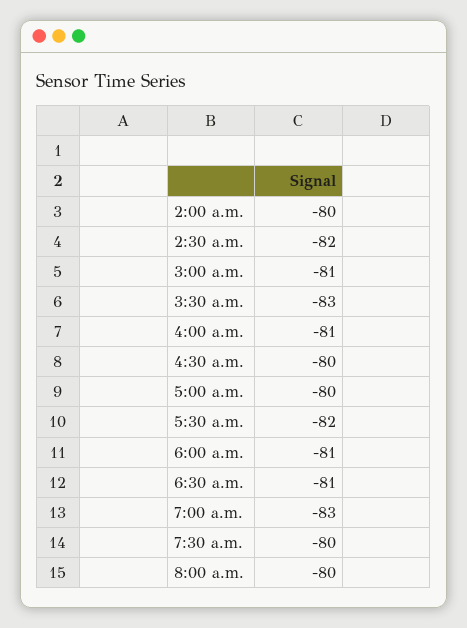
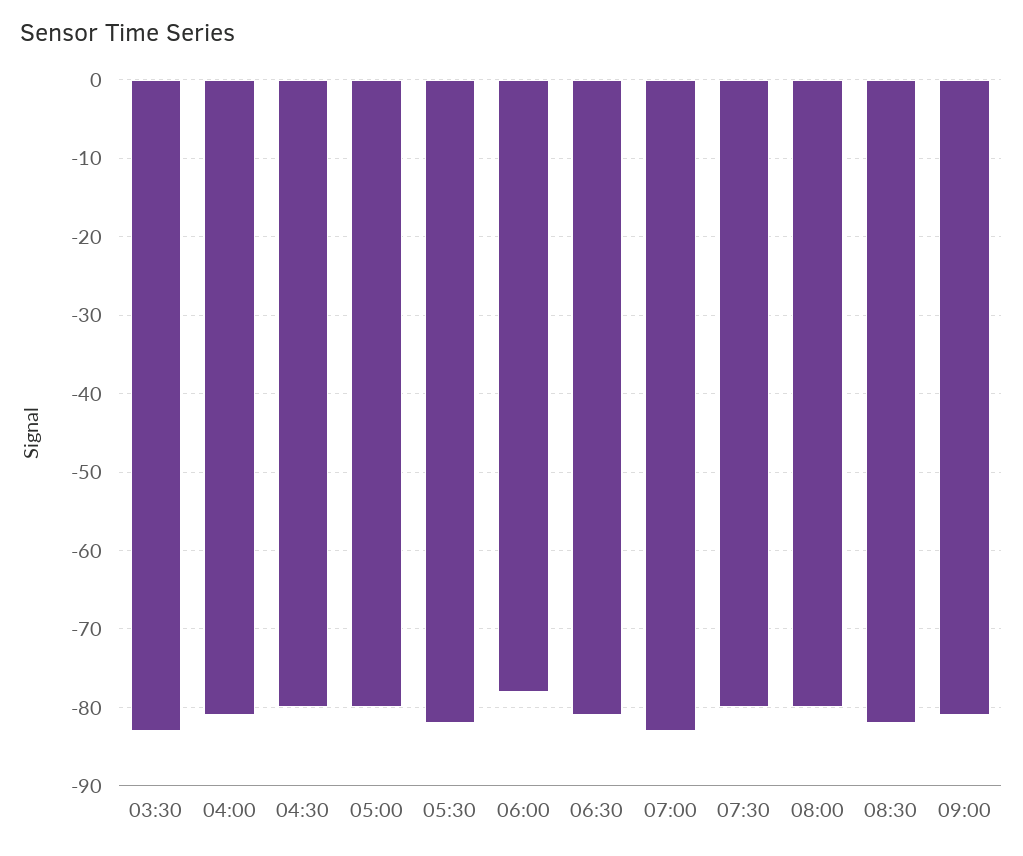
2:00 a.m.: -80 -> none
2:30 a.m.: -82 -> none
3:00 a.m.: -81 -> none
6:00 a.m.: -81 -> -78
08:30: none -> -82
09:00: none -> -81

